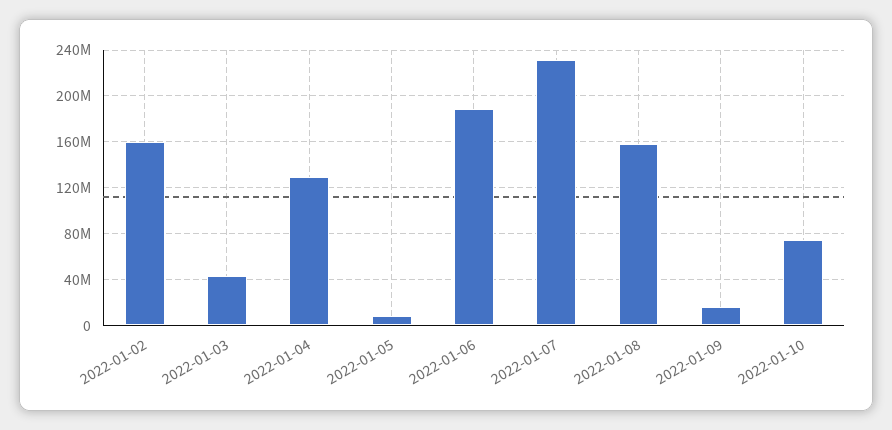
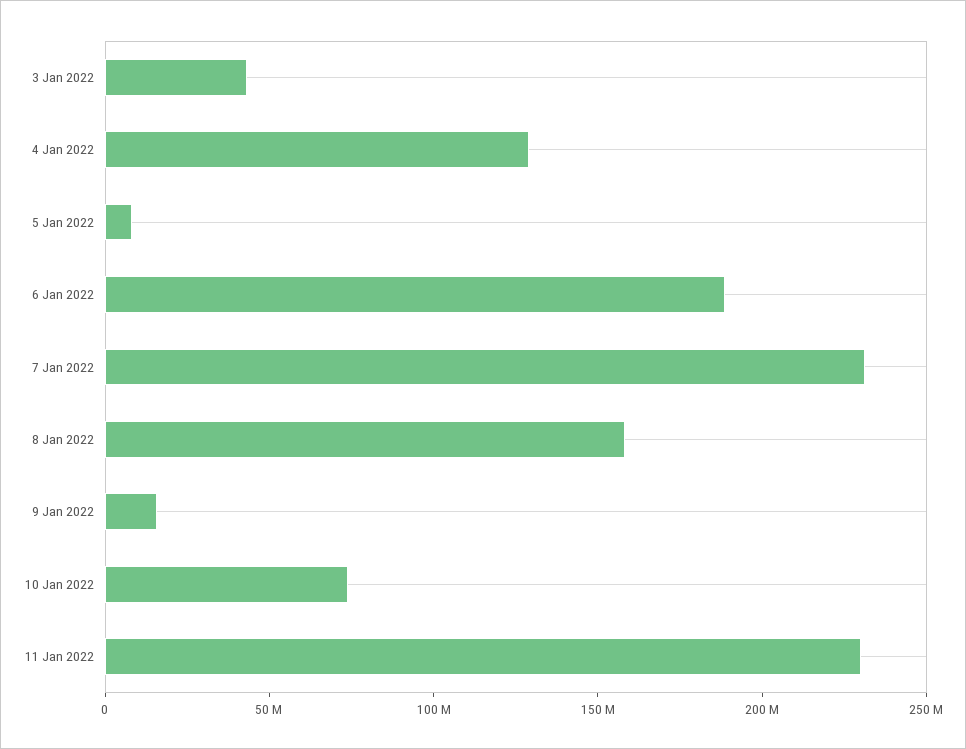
2022-01-02: 160000000 -> none
11 Jan 2022: none -> 230000000

